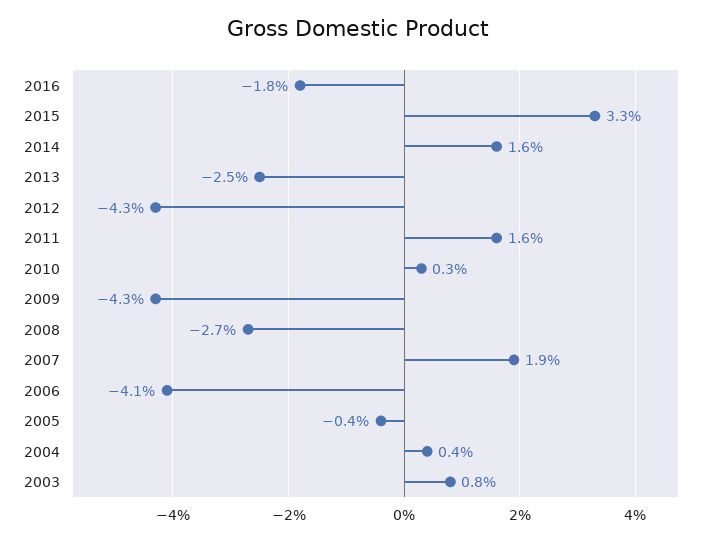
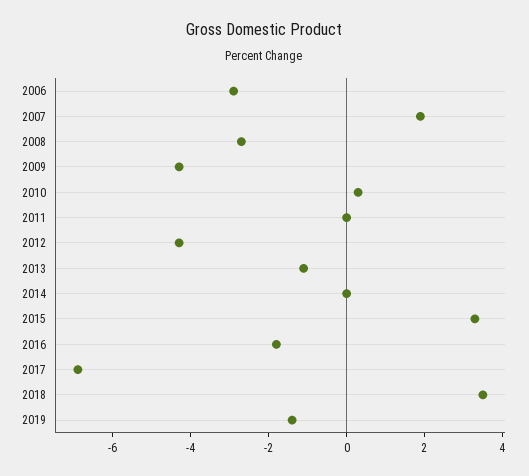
2014: 1.6 -> 0
2013: -2.5 -> -1
2011: 1.6 -> 0
2006: -4.1 -> -3
2005: -0.4 -> none
2004: 0.4 -> none
2003: 0.8 -> none
2017: none -> -7
2018: none -> 3.5
2019: none -> -1.5

